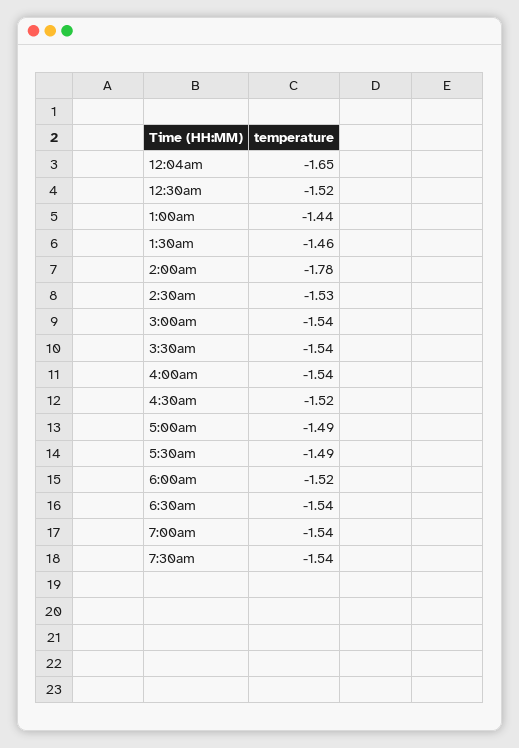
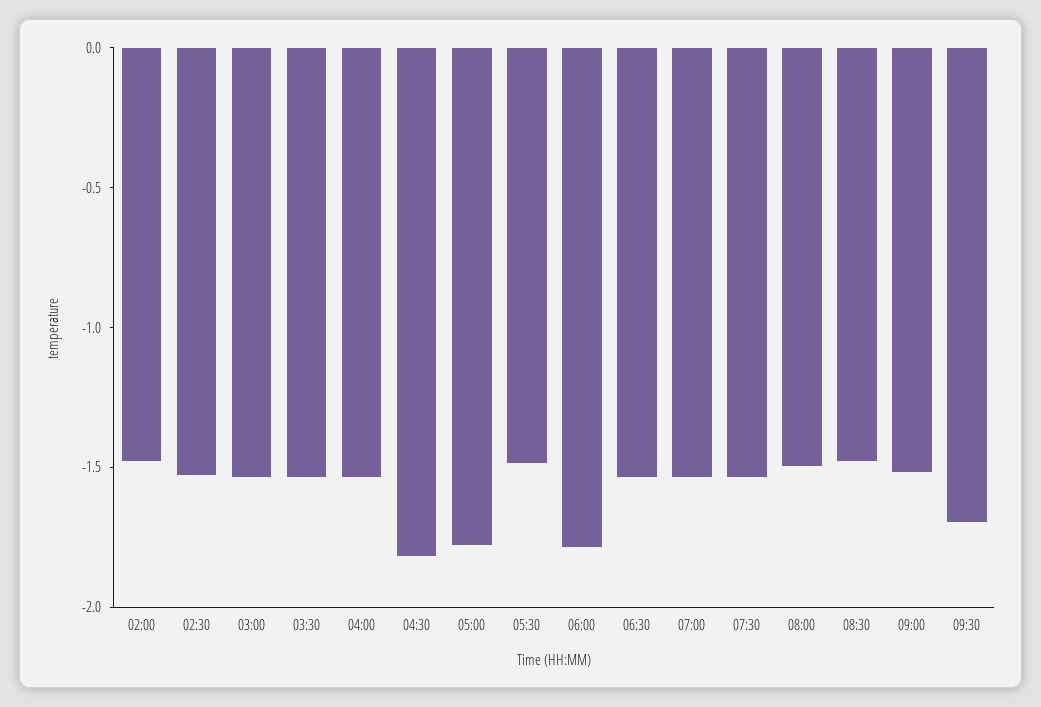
12:04am: -1.65 -> none
12:30am: -1.52 -> none
1:00am: -1.44 -> none
1:30am: -1.46 -> none
2:00am: -1.78 -> -1.5
4:30am: -1.52 -> -1.8
5:00am: -1.49 -> -1.8
6:00am: -1.52 -> -1.8
08:00: none -> -1.5
08:30: none -> -1.5
09:00: none -> -1.5
09:30: none -> -1.7

